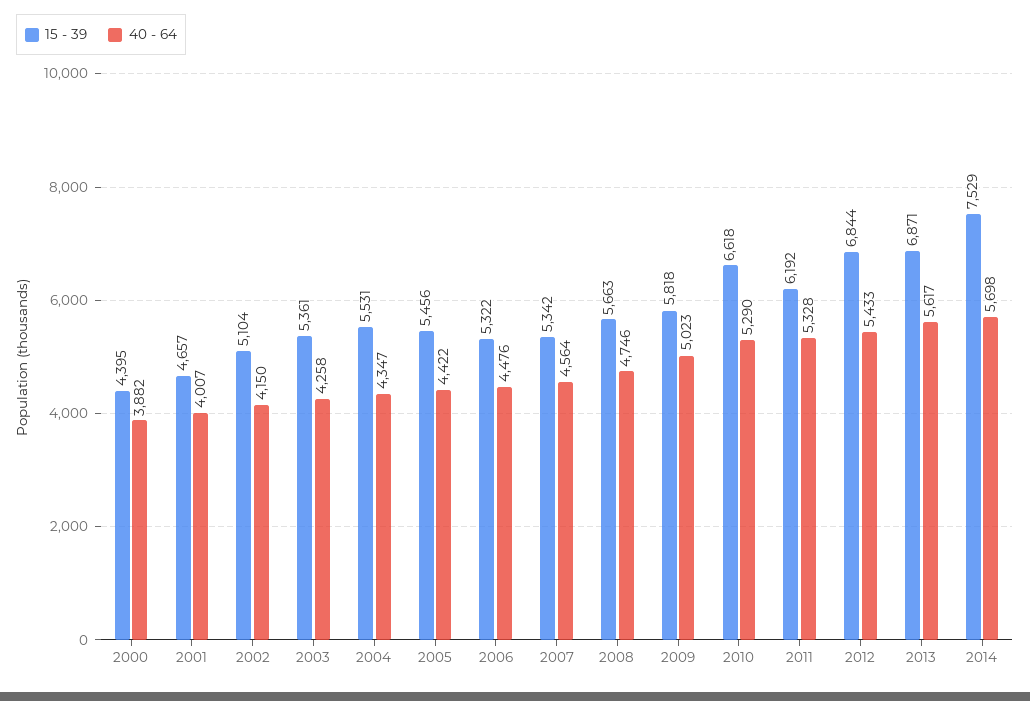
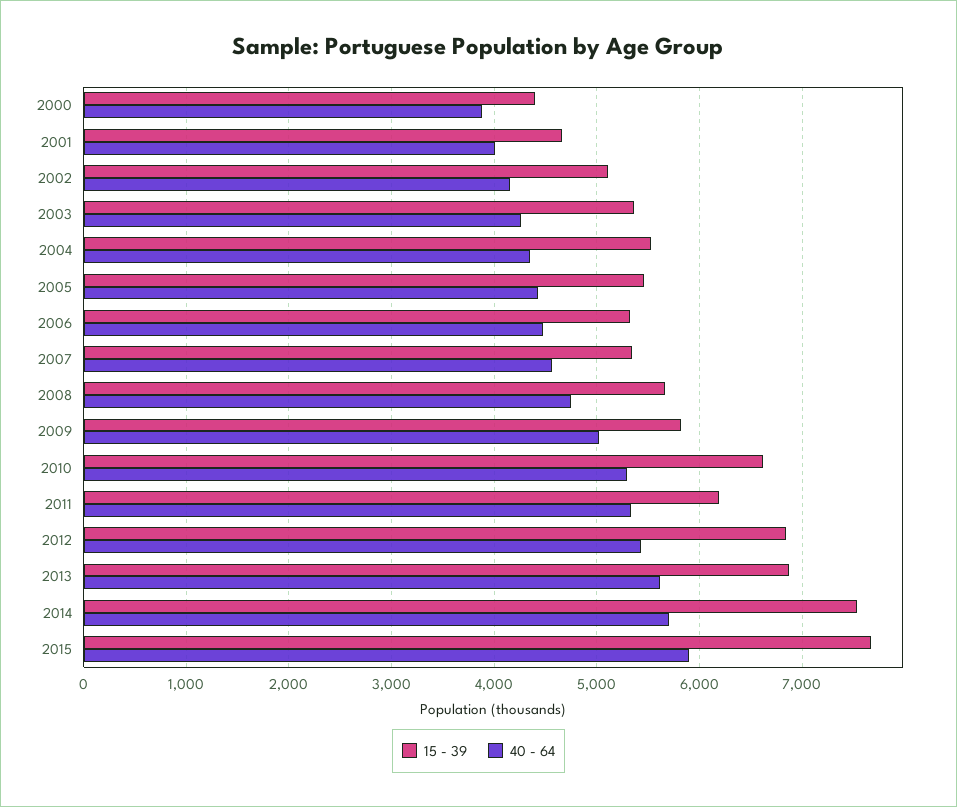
15 - 39, 2015: none -> 7700
40 - 64, 2015: none -> 5900

